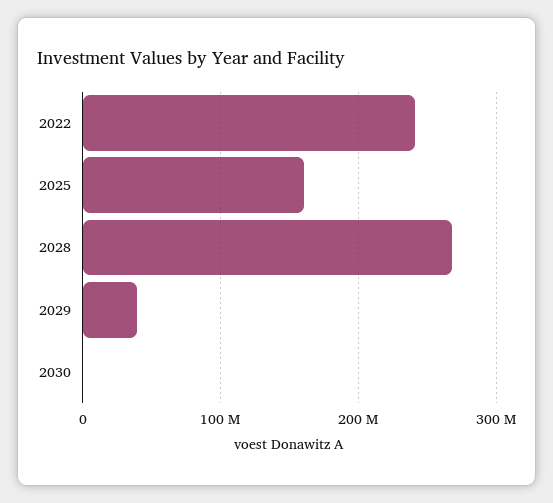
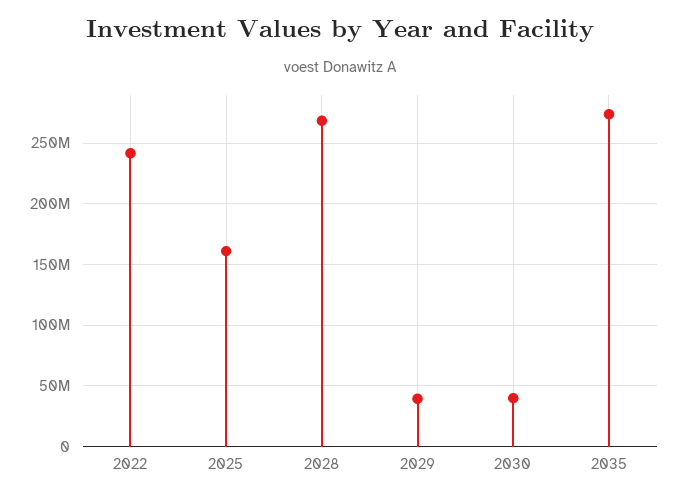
2030: 0 -> 40000000
2035: none -> 275000000

